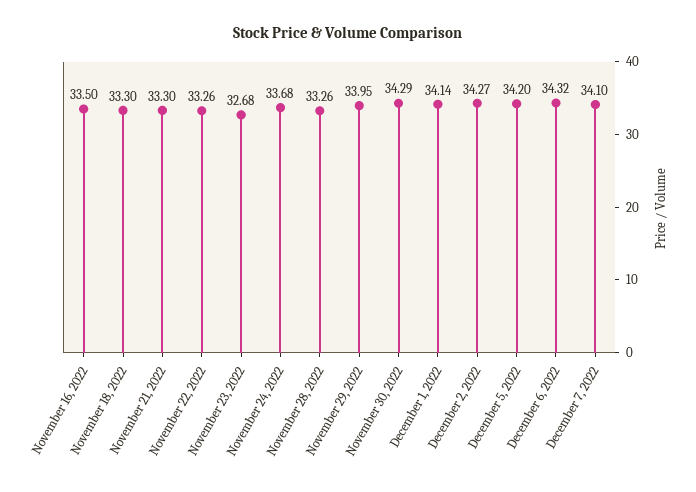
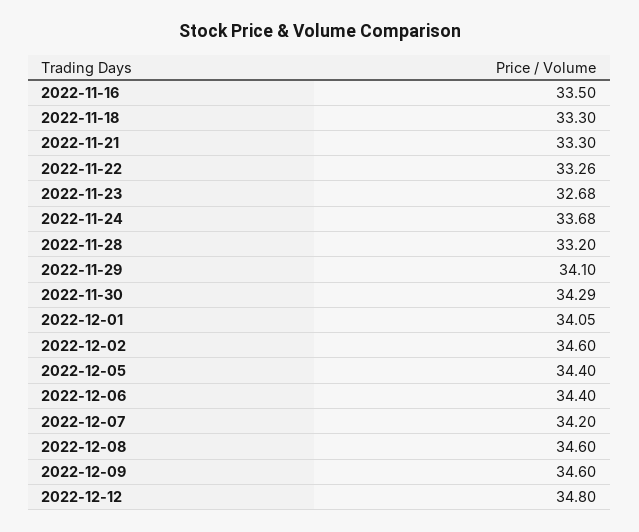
November 28, 2022: 33.26 -> 33.2
November 29, 2022: 33.95 -> 34.1
December 1, 2022: 34.14 -> 34.05
December 2, 2022: 34.27 -> 34.6
December 5, 2022: 34.2 -> 34.4
December 6, 2022: 34.32 -> 34.4
December 7, 2022: 34.1 -> 34.2
2022-12-08: none -> 34.6
2022-12-09: none -> 34.6
2022-12-12: none -> 34.8

